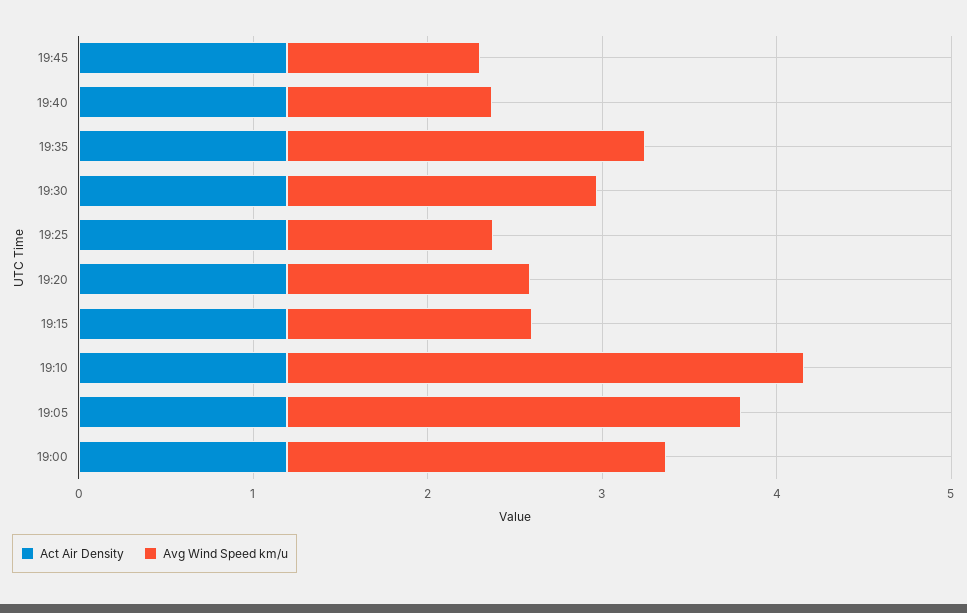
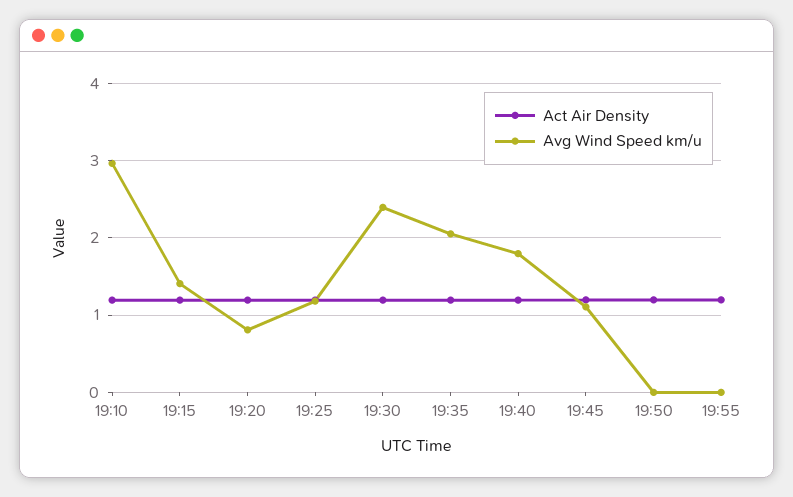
Avg Wind Speed km/u, 19:40: 1.2 -> 1.8
Avg Wind Speed km/u, 19:30: 1.8 -> 2.4
Avg Wind Speed km/u, 19:20: 1.4 -> 0.8
Act Air Density, 19:05: 1.2 -> none
Avg Wind Speed km/u, 19:05: 2.6 -> none
Act Air Density, 19:00: 1.2 -> none
Avg Wind Speed km/u, 19:00: 2.2 -> none
Act Air Density, 19:50: none -> 1.2
Avg Wind Speed km/u, 19:50: none -> 0
Act Air Density, 19:55: none -> 1.2
Avg Wind Speed km/u, 19:55: none -> 0

